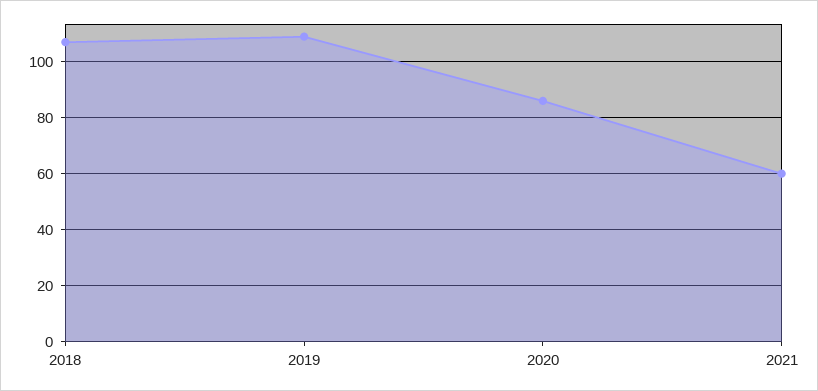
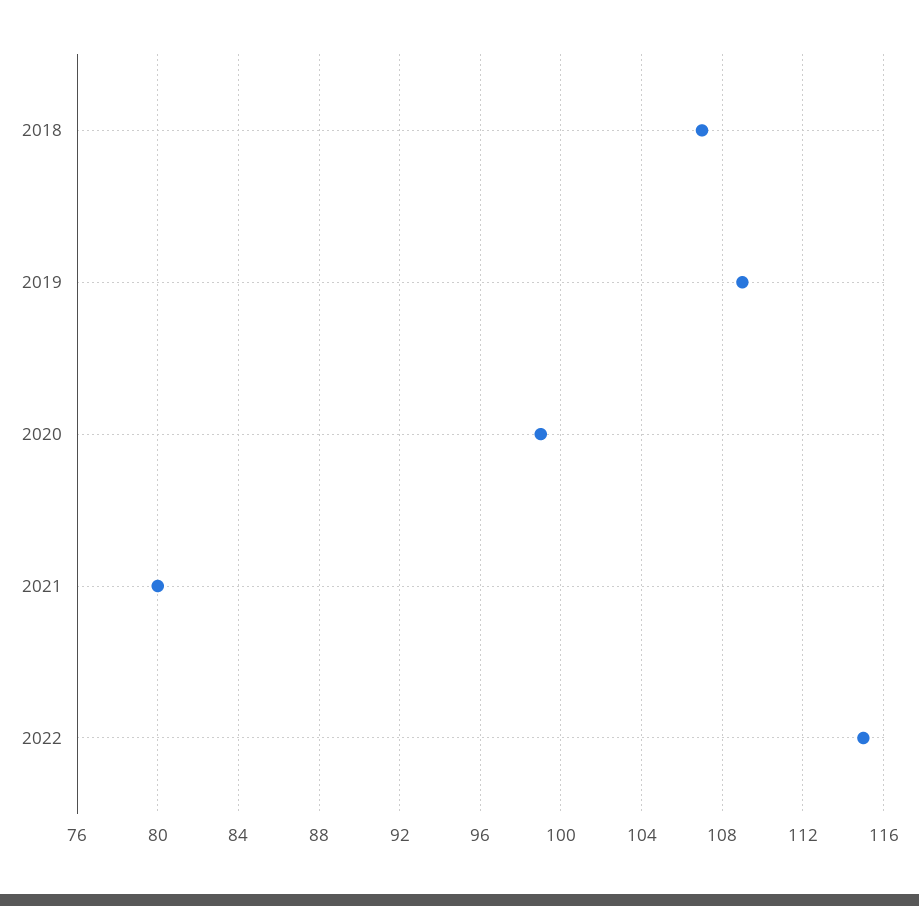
2020: 85 -> 99
2021: 60 -> 80
2022: none -> 115

